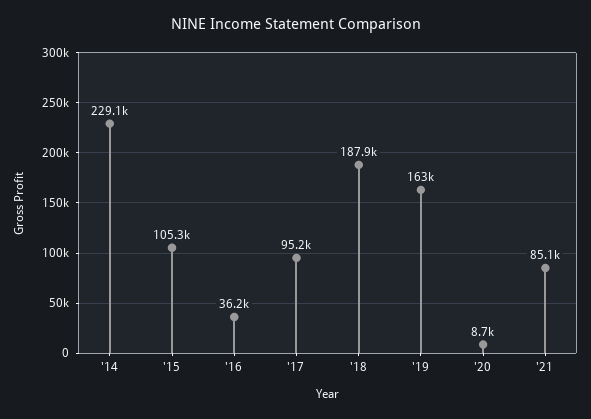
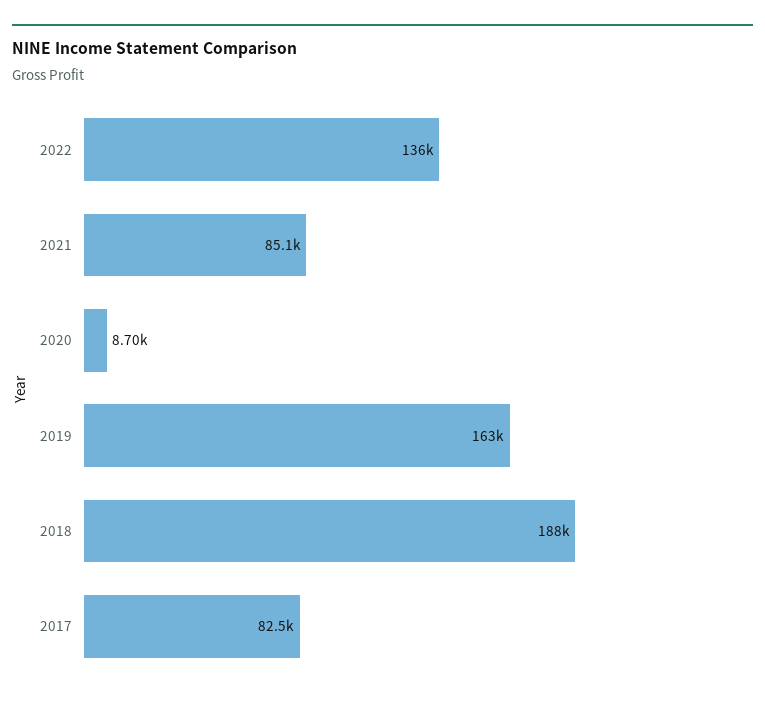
'14: 229100 -> none
'15: 105300 -> none
'16: 36200 -> none
'17: 95200 -> 82500
2022: none -> 136000

